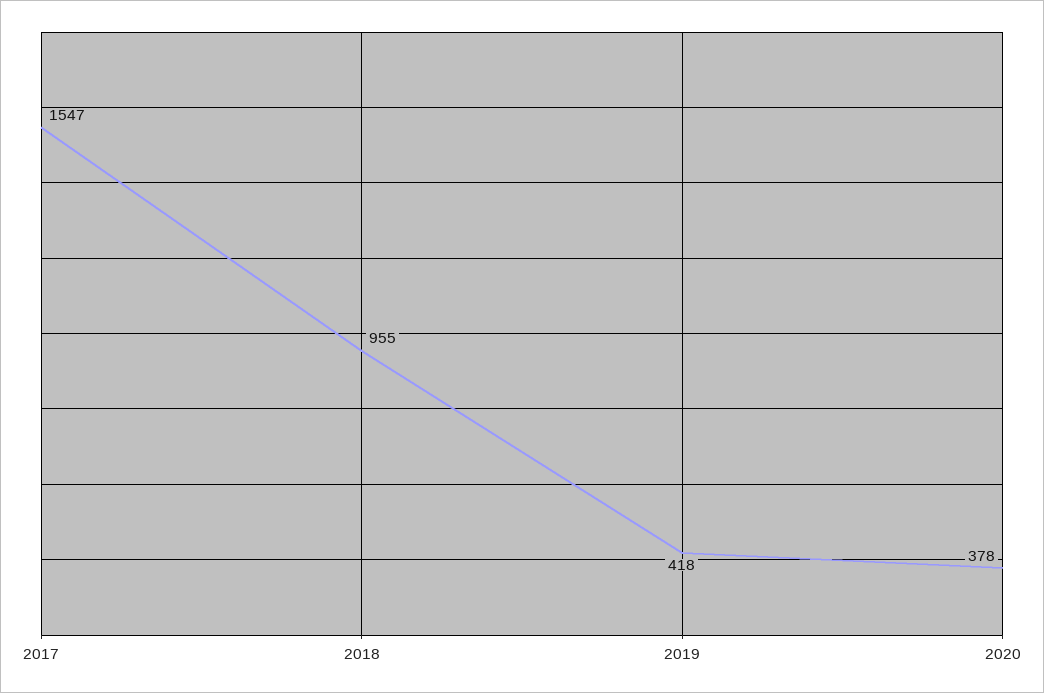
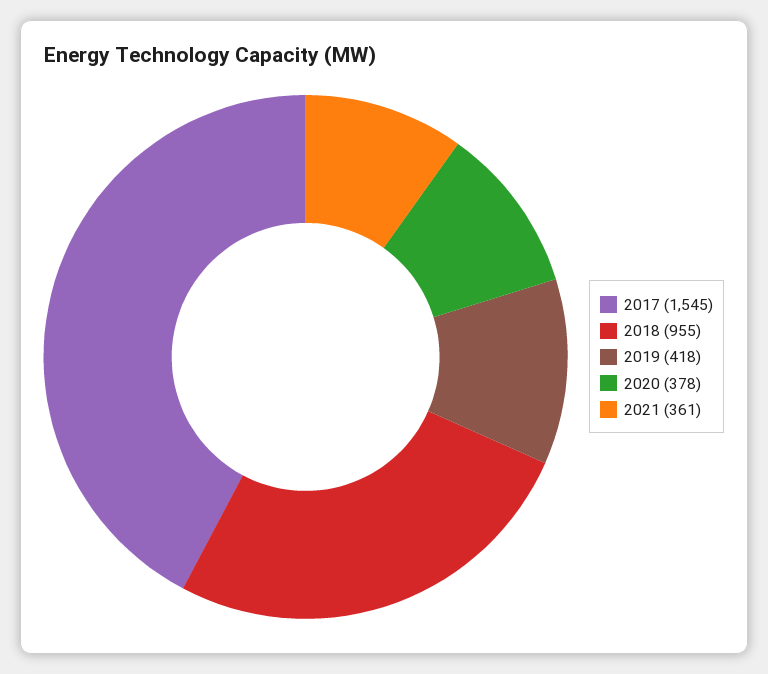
2017: 1547 -> 1545
2021: none -> 361

